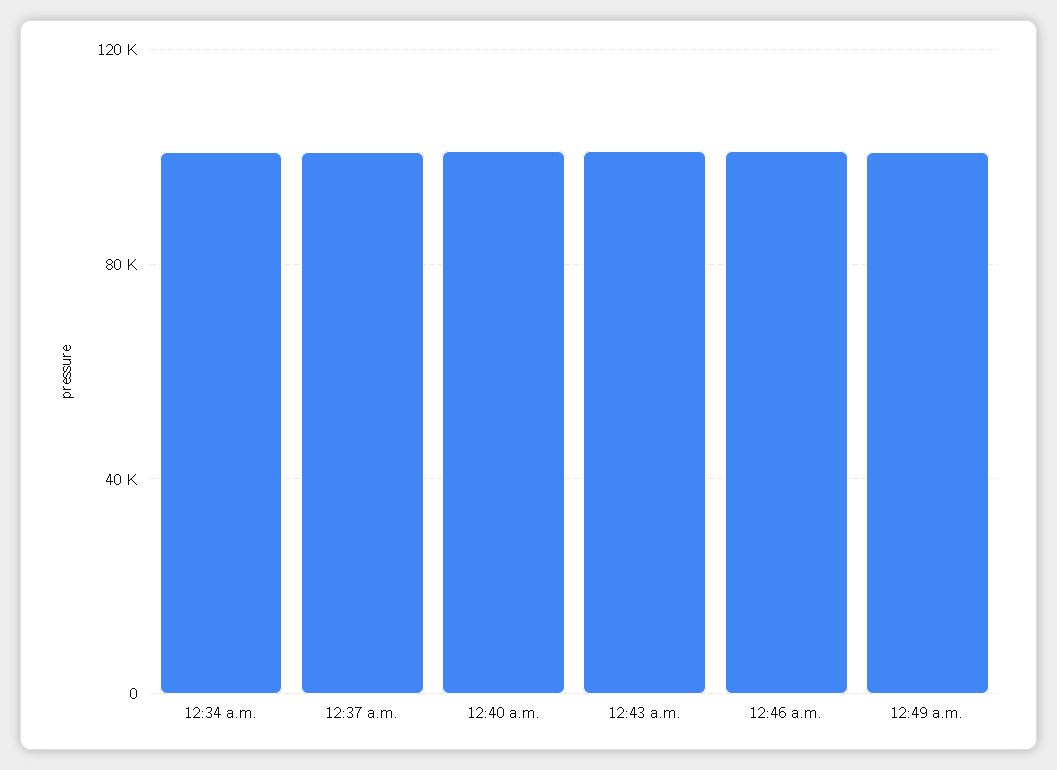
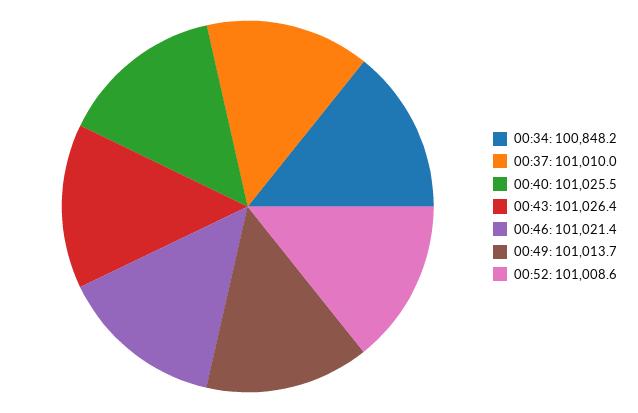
00:52: none -> 101008.6

